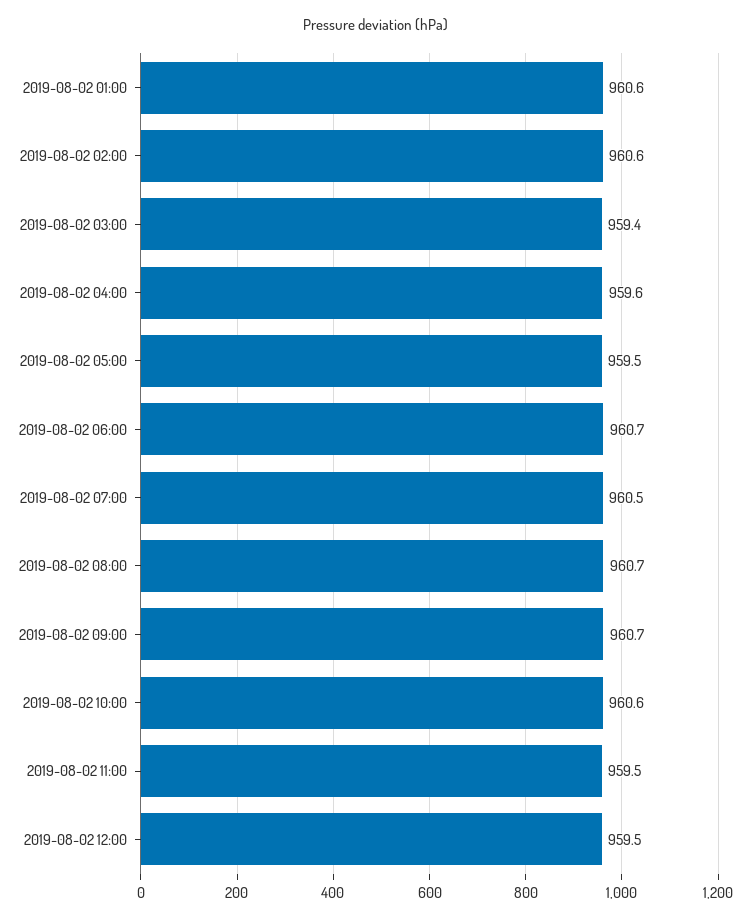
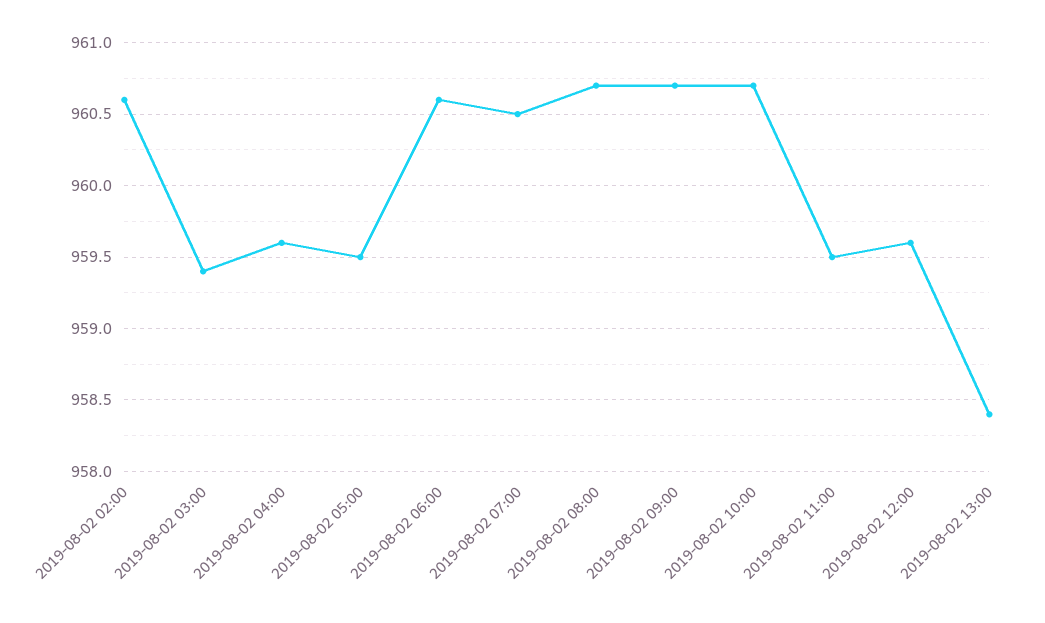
2019-08-02 01:00: 960.6 -> none
2019-08-02 06:00: 960.7 -> 960.6
2019-08-02 10:00: 960.6 -> 960.7
2019-08-02 12:00: 959.5 -> 959.6
2019-08-02 13:00: none -> 958.4

